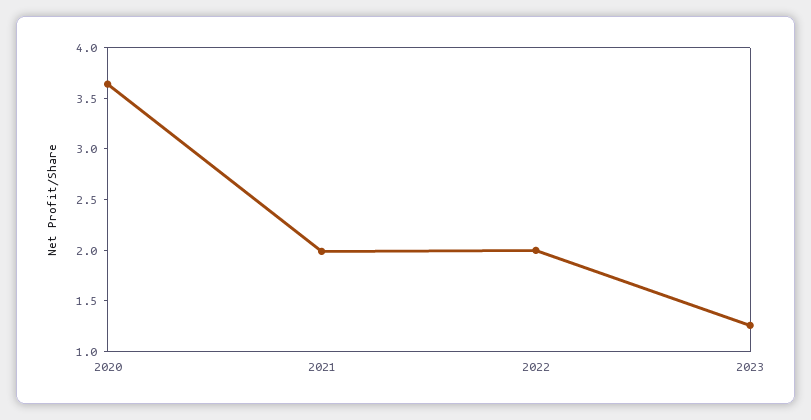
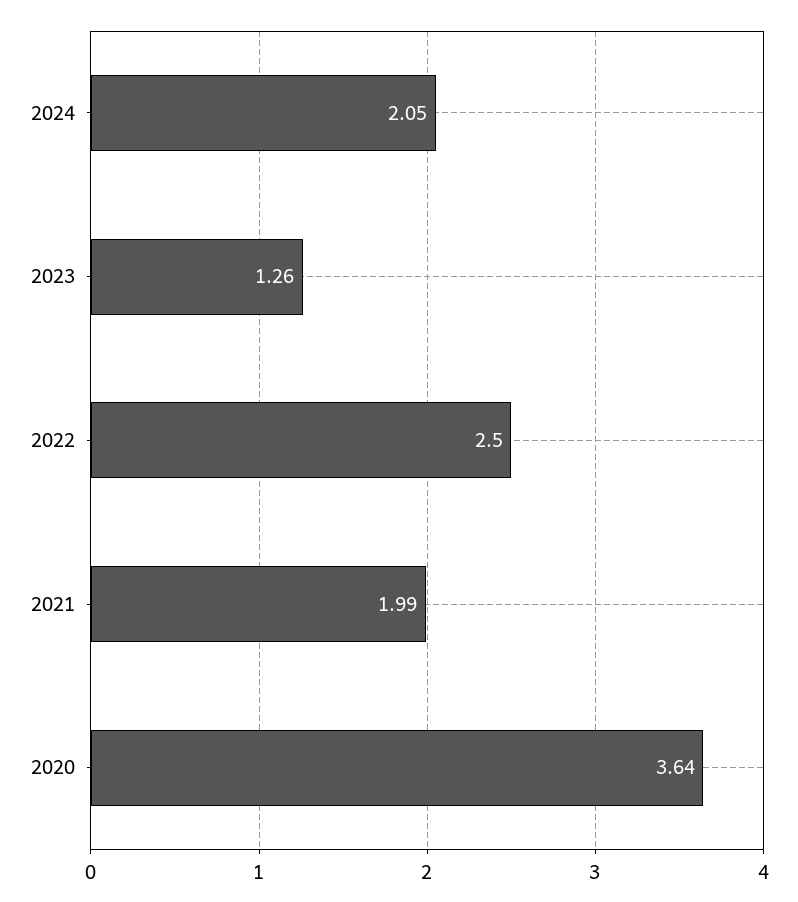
2022: 2 -> 2.5
2024: none -> 2.05

